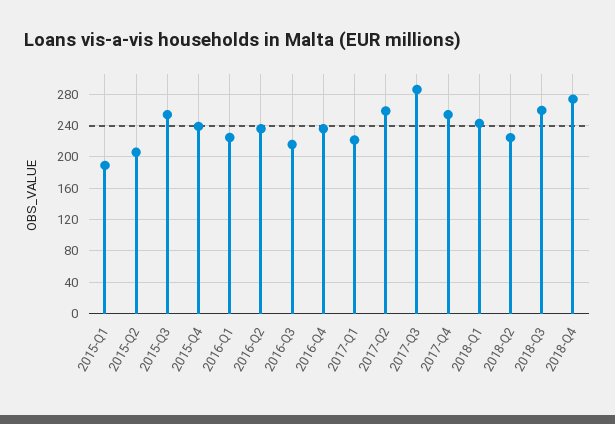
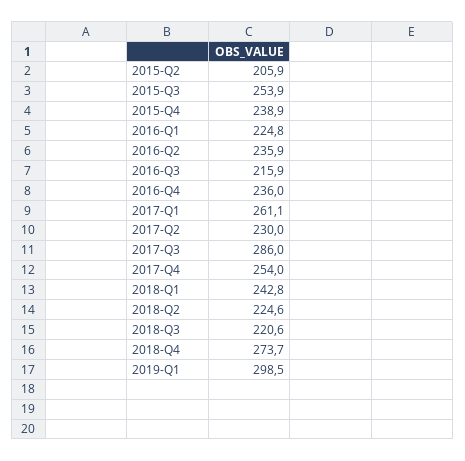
2015-Q1: 190 -> none
2017-Q1: 220 -> 261.1
2017-Q2: 260 -> 230
2018-Q3: 260 -> 220.6
2019-Q1: none -> 298.5

